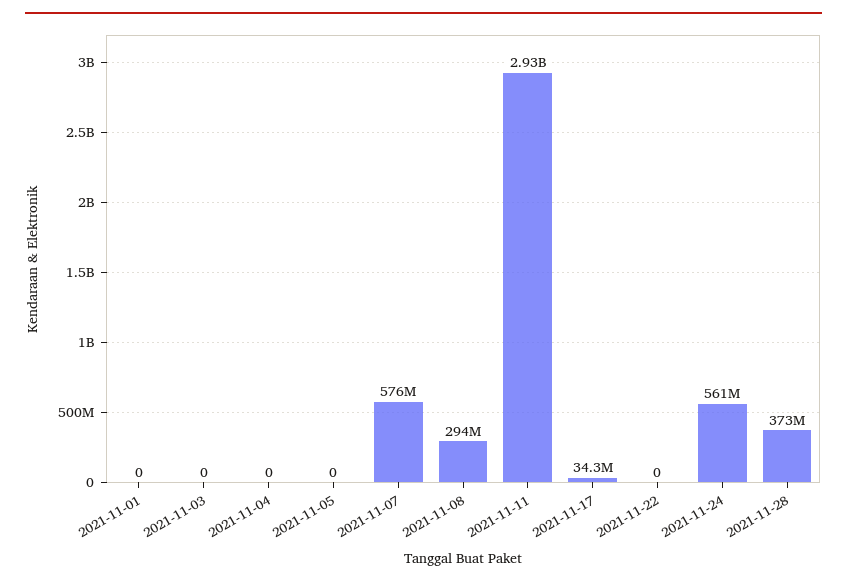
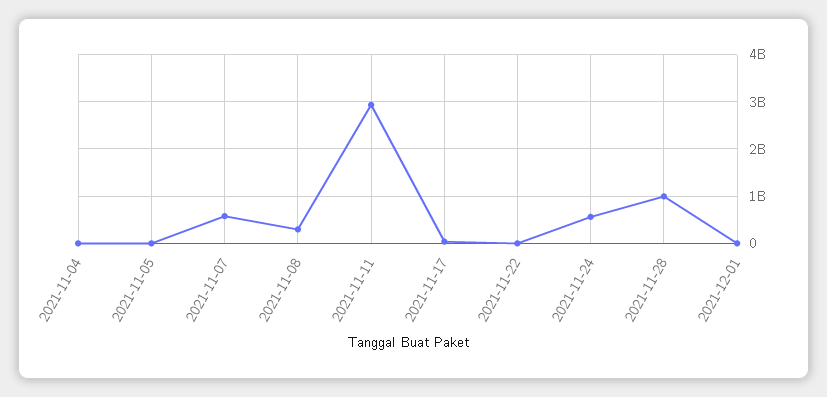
2021-11-01: 0 -> none
2021-11-03: 0 -> none
2021-11-28: 373000000 -> 1000000000
2021-12-01: none -> 0

